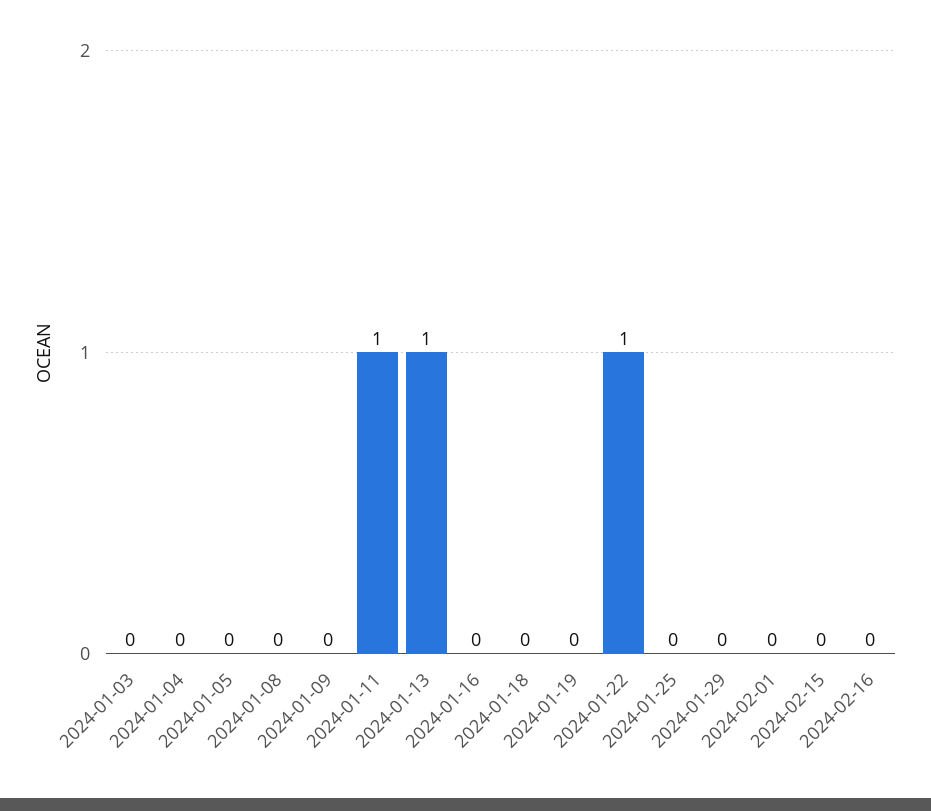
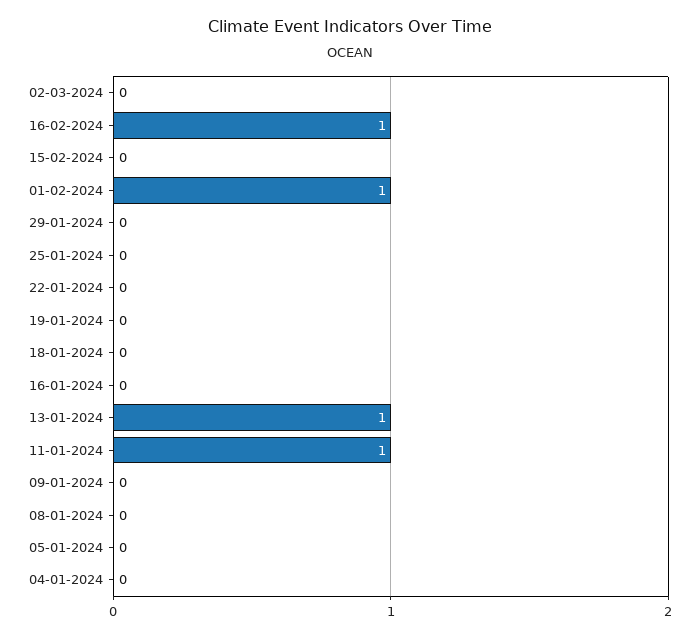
2024-01-03: 0 -> none
2024-01-22: 1 -> 0
2024-02-01: 0 -> 1
2024-02-16: 0 -> 1
02-03-2024: none -> 0

